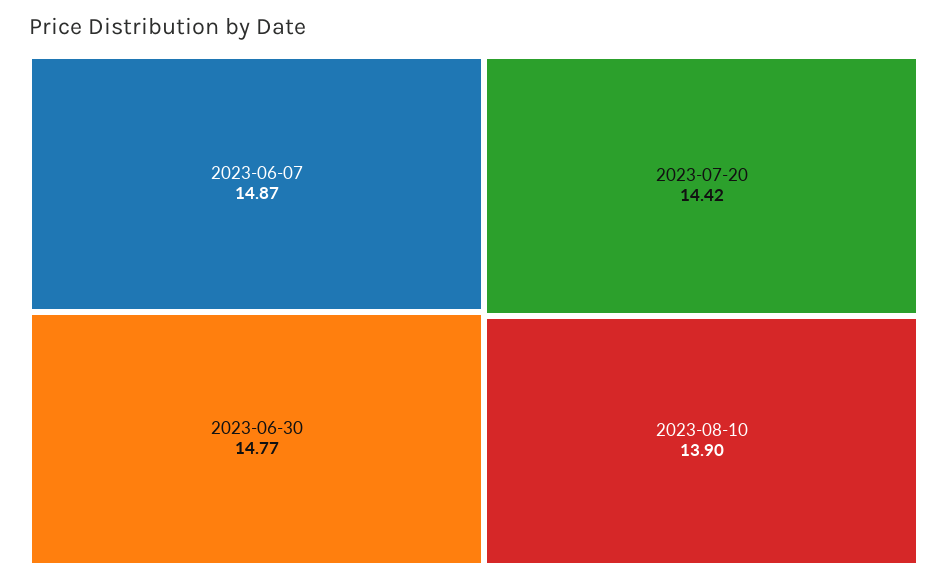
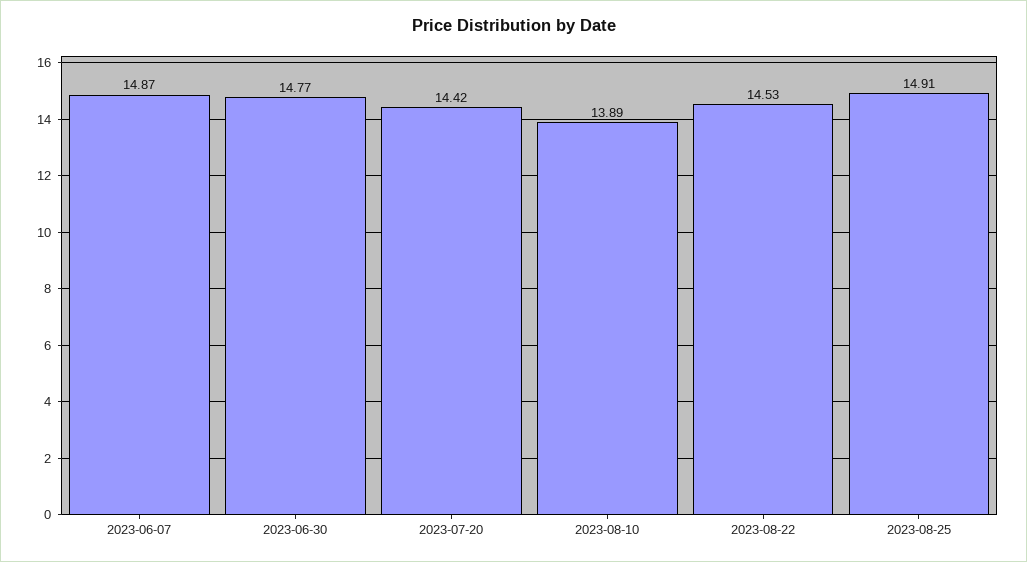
2023-08-10: 13.9 -> 13.89
2023-08-22: none -> 14.53
2023-08-25: none -> 14.91

